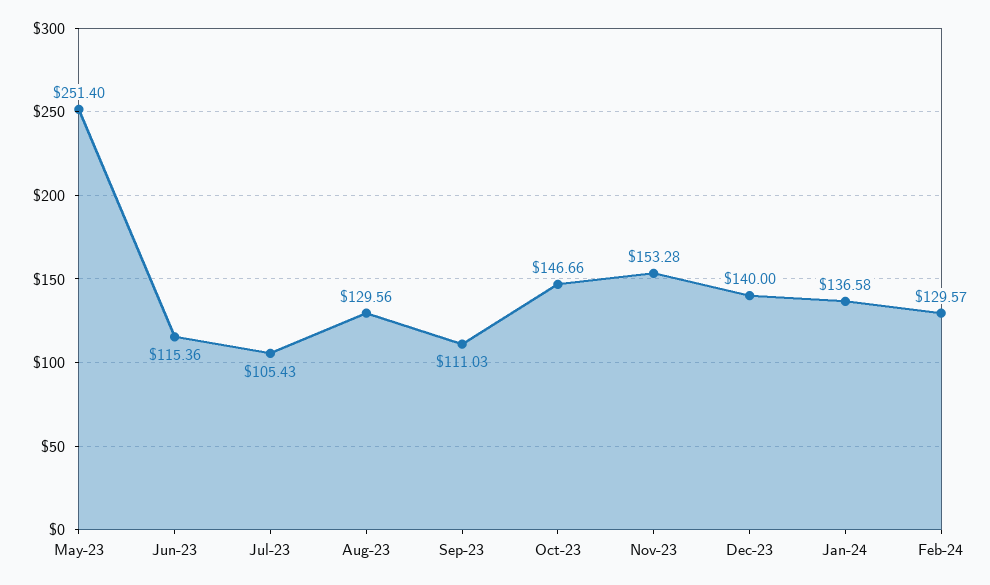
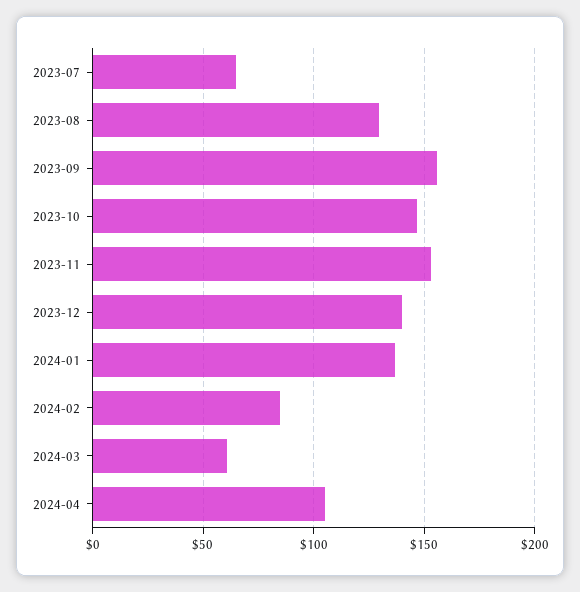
May-23: 251.4 -> none
Jun-23: 115.36 -> none
Jul-23: 105.43 -> 65
Sep-23: 111.03 -> 155
Feb-24: 129.57 -> 85
2024-03: none -> 60
2024-04: none -> 105

